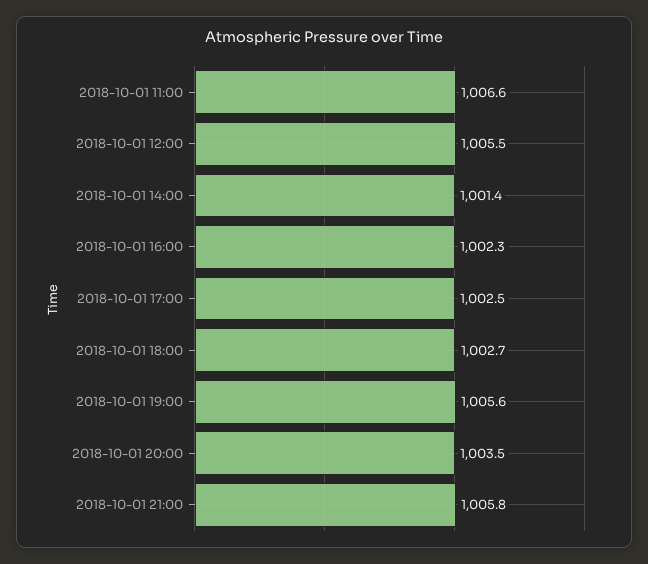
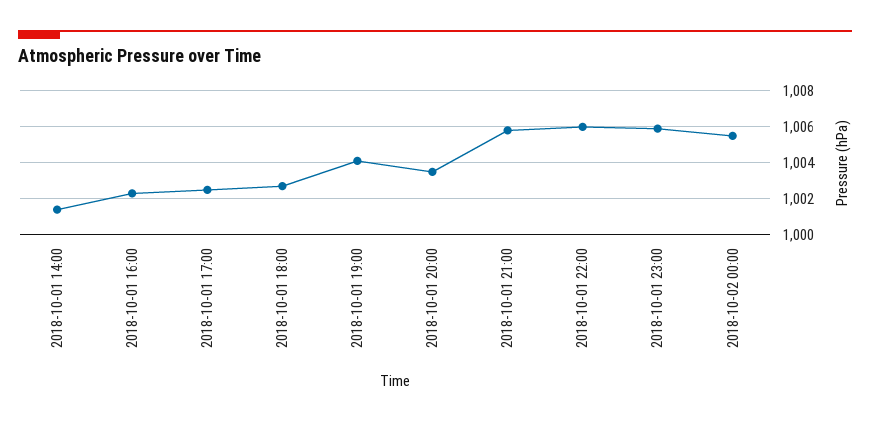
2018-10-01 11:00: 1006.6 -> none
2018-10-01 12:00: 1005.5 -> none
2018-10-01 19:00: 1005.6 -> 1004
2018-10-01 22:00: none -> 1006
2018-10-01 23:00: none -> 1006
2018-10-02 00:00: none -> 1005.5

